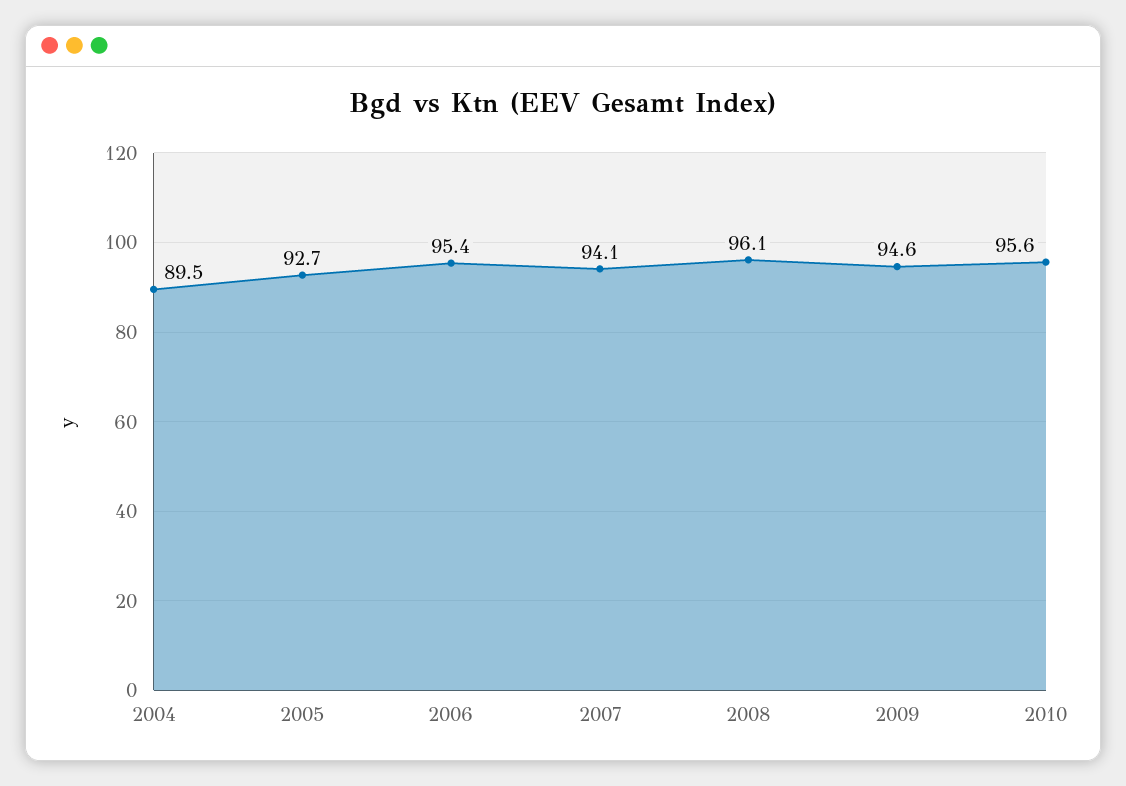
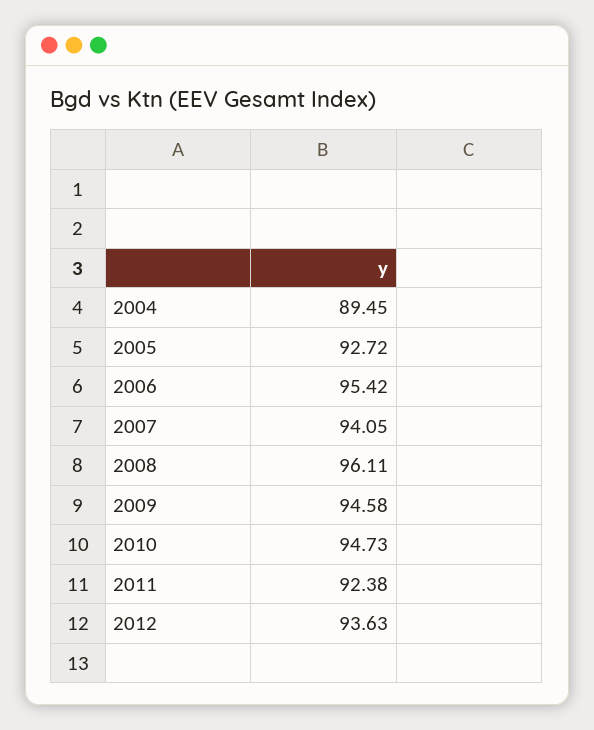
2010: 95.6 -> 94.73
2011: none -> 92.38
2012: none -> 93.63

